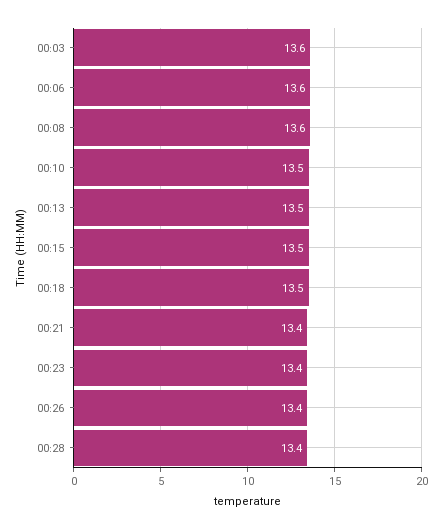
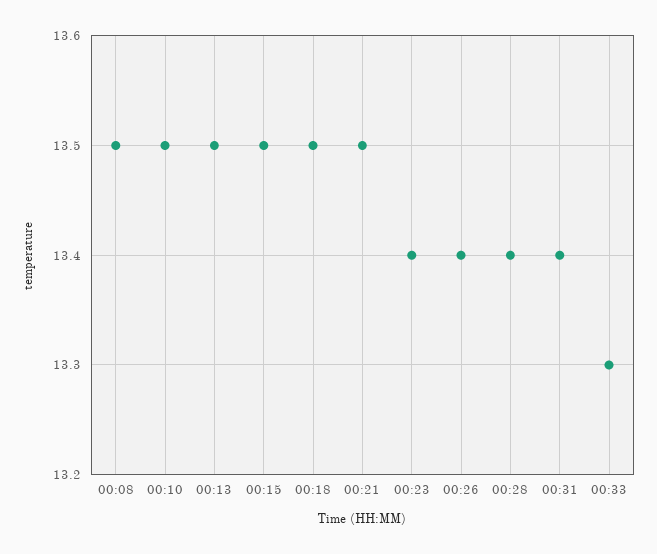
00:03: 13.6 -> none
00:06: 13.6 -> none
00:08: 13.6 -> 13.5
00:21: 13.4 -> 13.5
00:31: none -> 13.4
00:33: none -> 13.3

